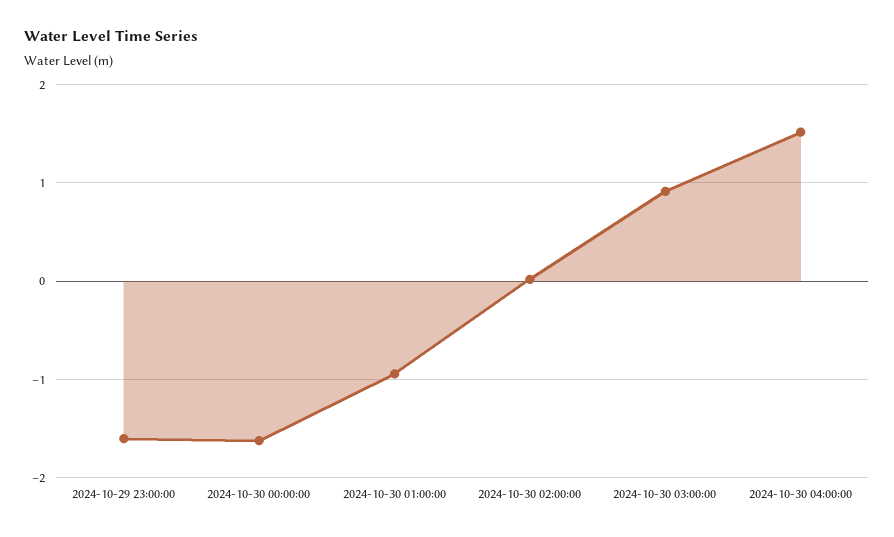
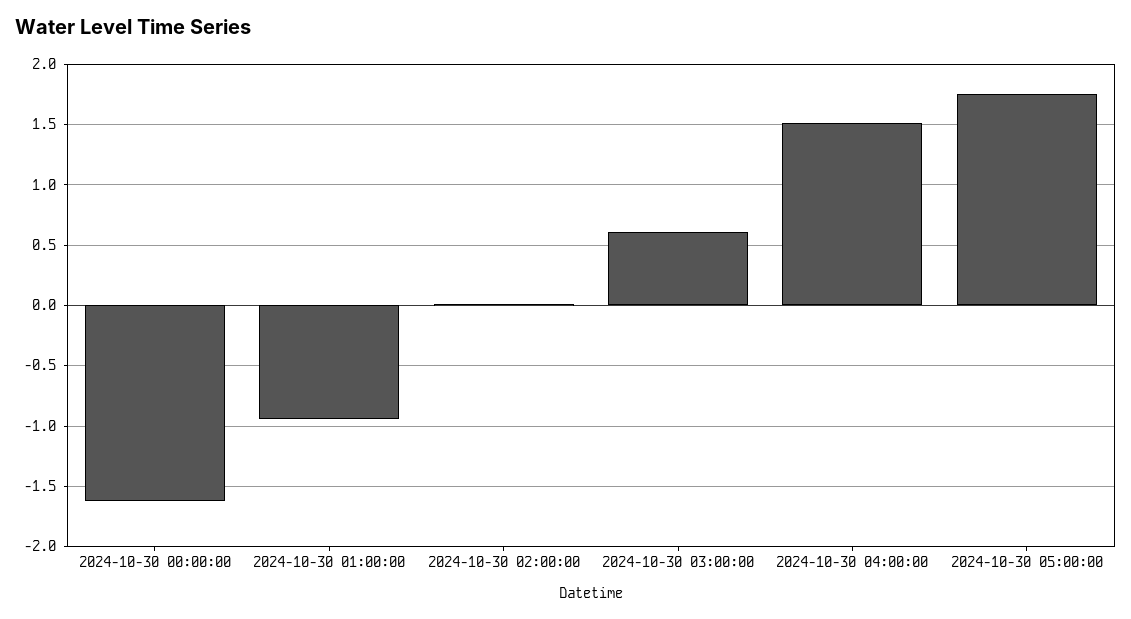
2024-10-29 23:00:00: -1.6 -> none
2024-10-30 03:00:00: 0.9 -> 0.6
2024-10-30 05:00:00: none -> 1.75

